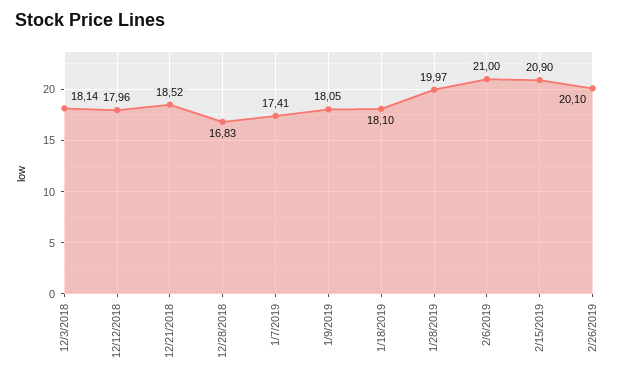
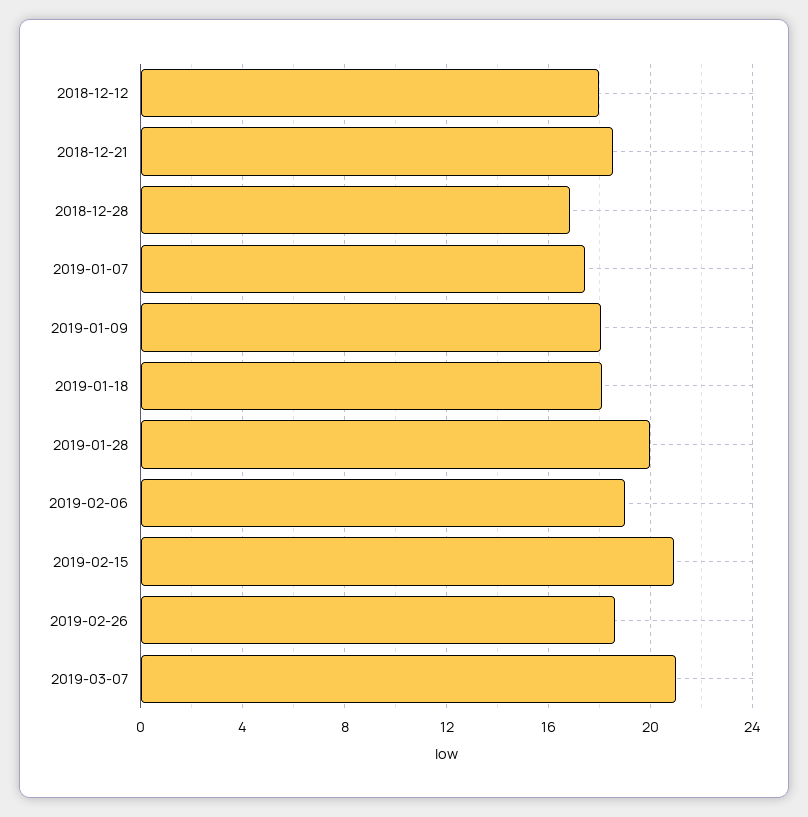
12/3/2018: 18.14 -> none
2/6/2019: 21 -> 19
2/26/2019: 20.1 -> 18.5
2019-03-07: none -> 21

